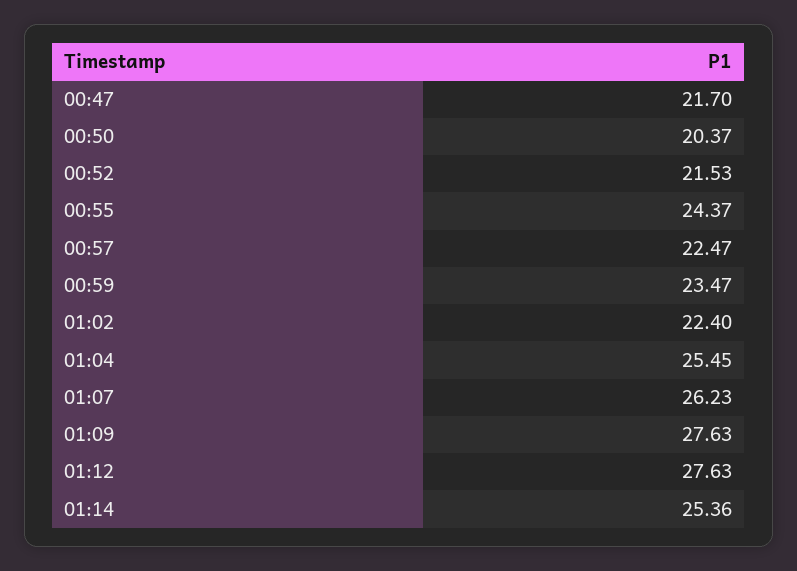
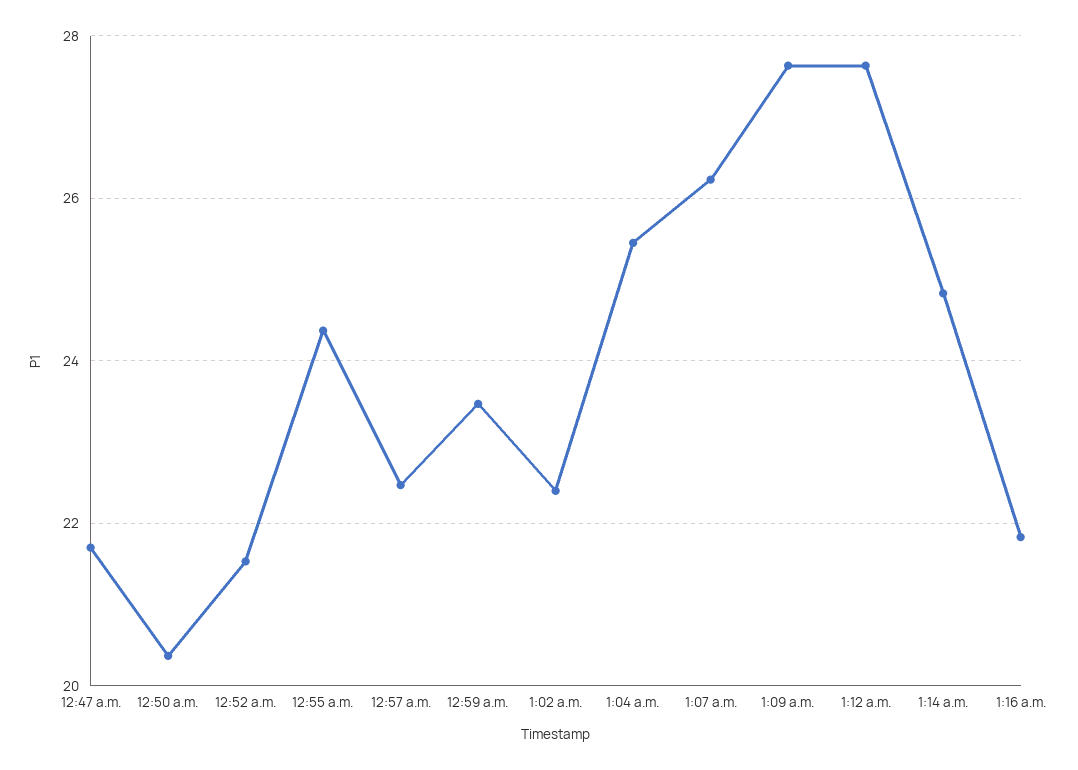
01:14: 25.36 -> 24.8
1:16 a.m.: none -> 21.8

